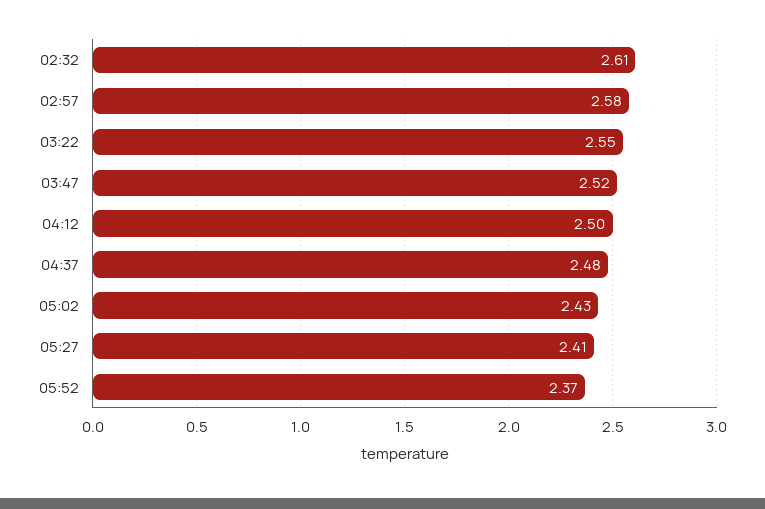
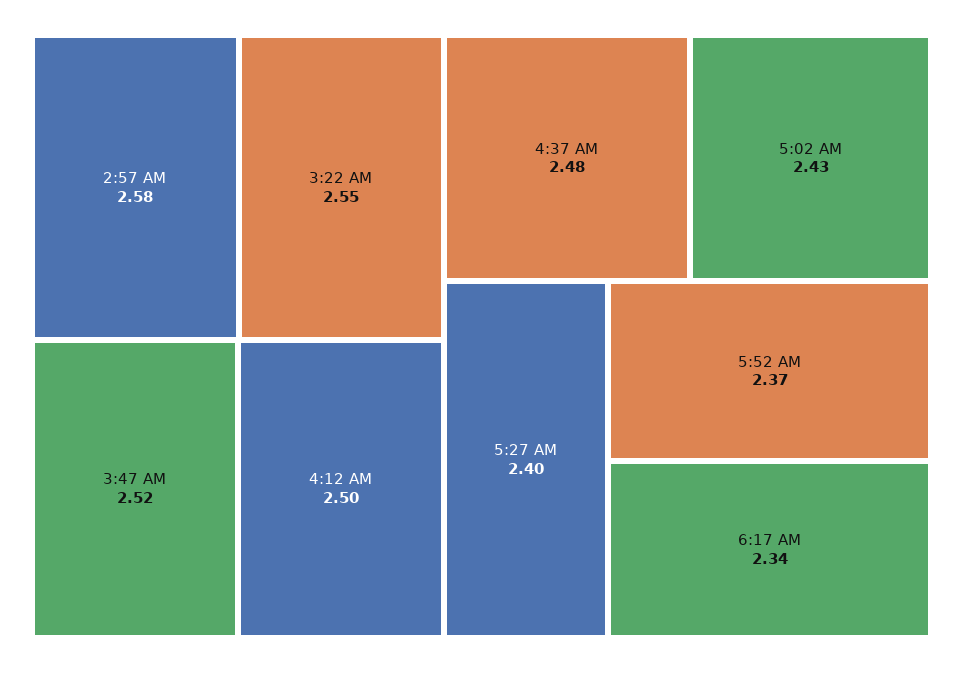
02:32: 2.61 -> none
05:27: 2.41 -> 2.4
6:17 AM: none -> 2.34

